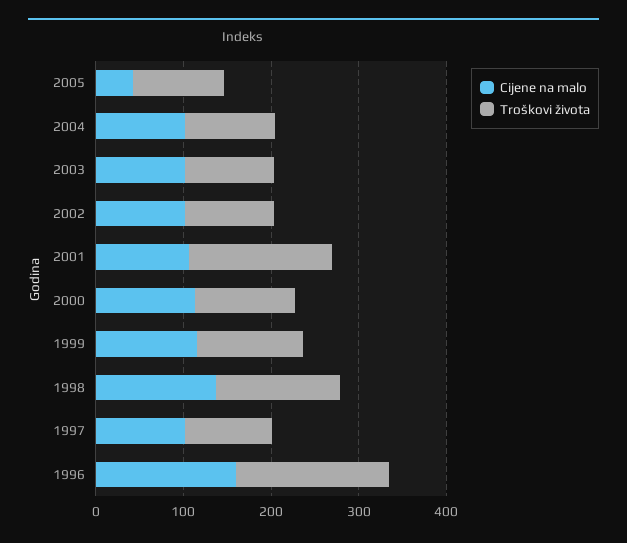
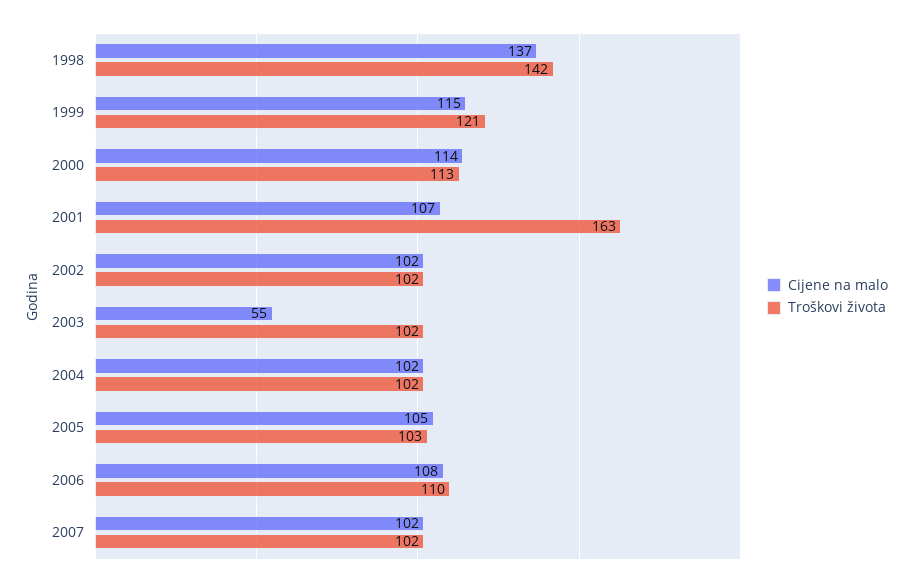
Cijene na malo, 2005: 40 -> 105
Cijene na malo, 2003: 100 -> 55
Cijene na malo, 1997: 100 -> none
Troškovi života, 1997: 100 -> none
Cijene na malo, 1996: 160 -> none
Troškovi života, 1996: 180 -> none
Cijene na malo, 2006: none -> 108
Troškovi života, 2006: none -> 110
Cijene na malo, 2007: none -> 102
Troškovi života, 2007: none -> 102

